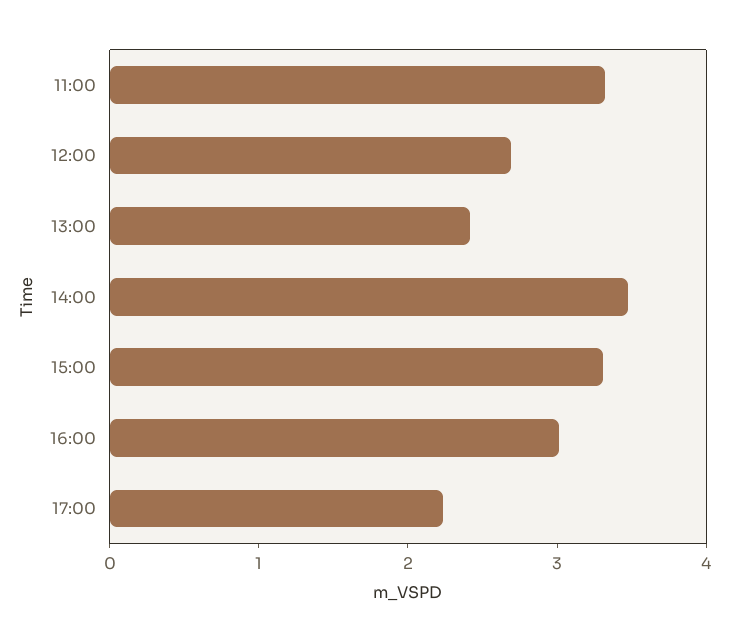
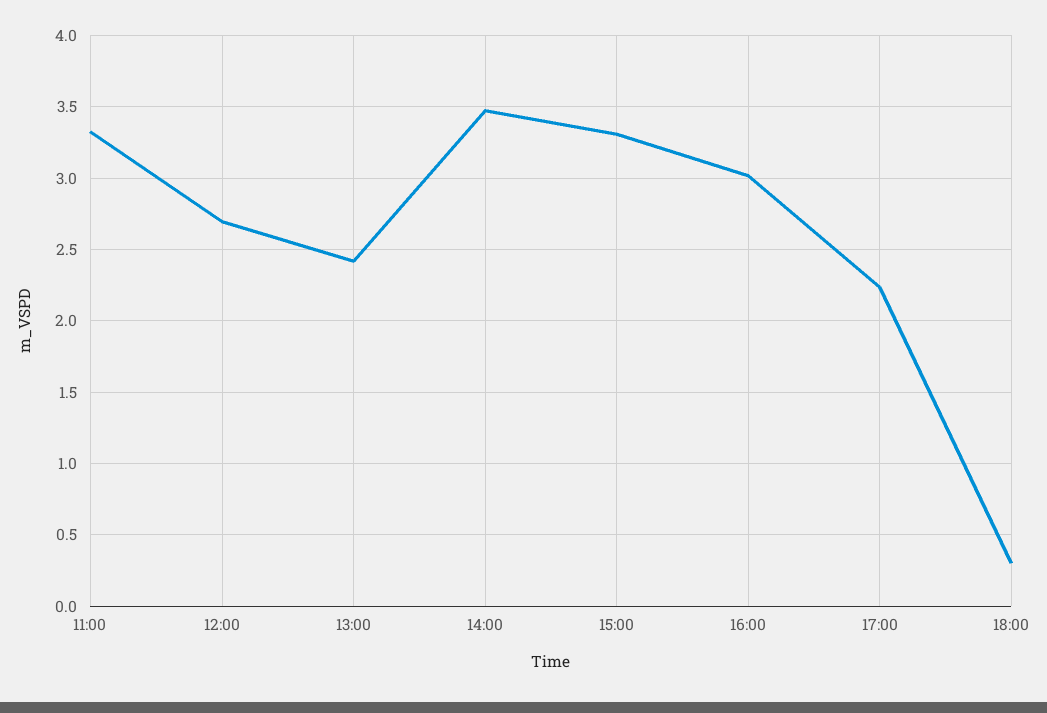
18:00: none -> 0.3

